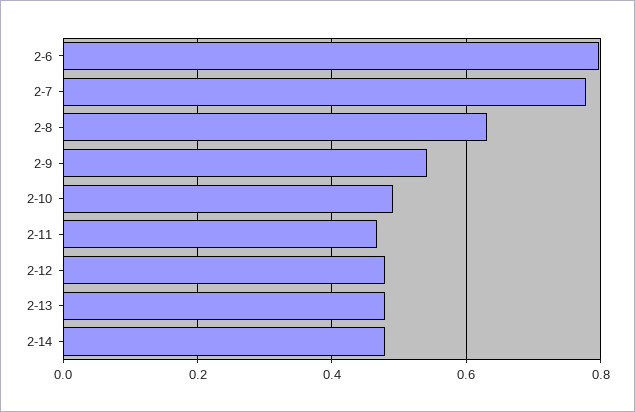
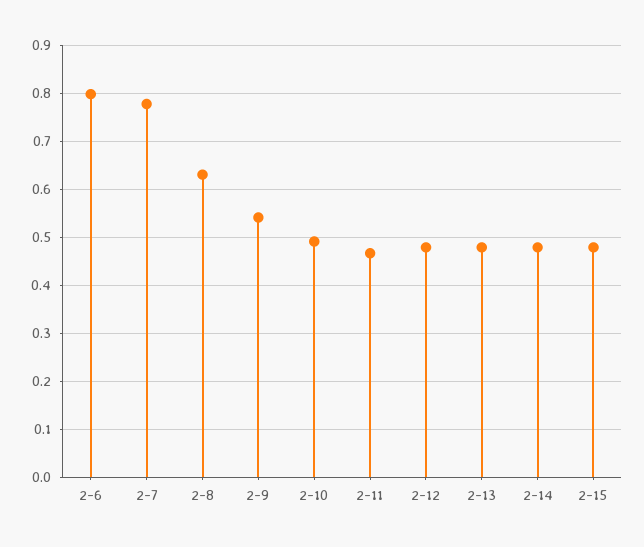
2-15: none -> 0.48

